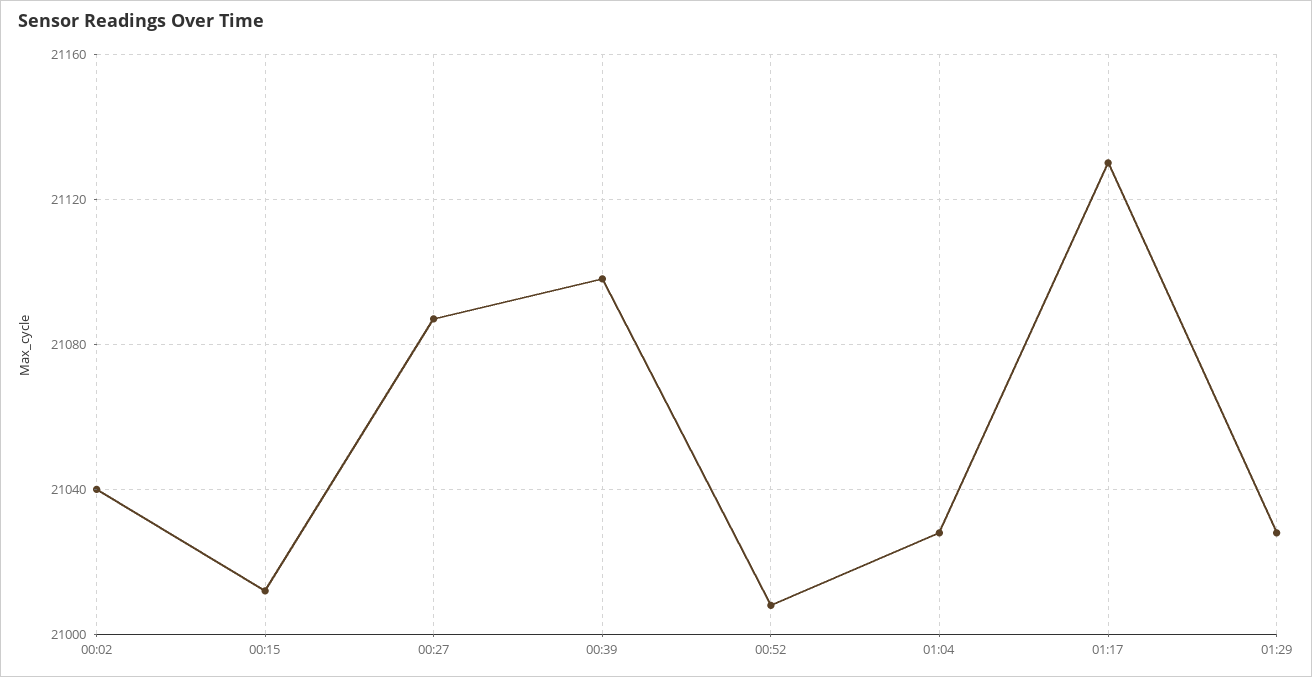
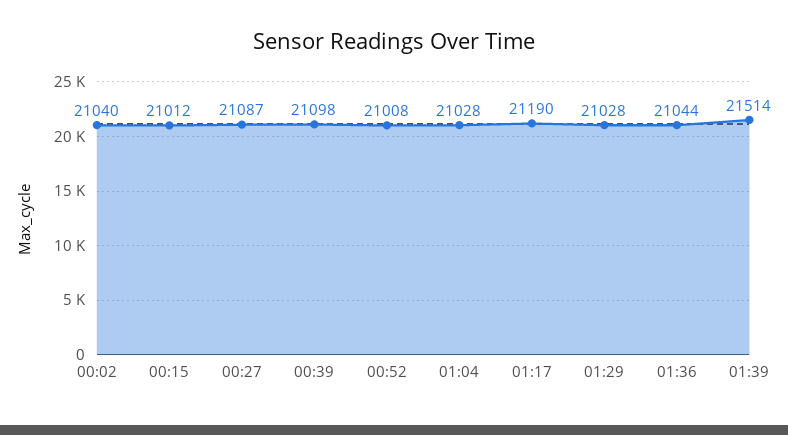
01:17: 21130 -> 21190
01:36: none -> 21044
01:39: none -> 21514

